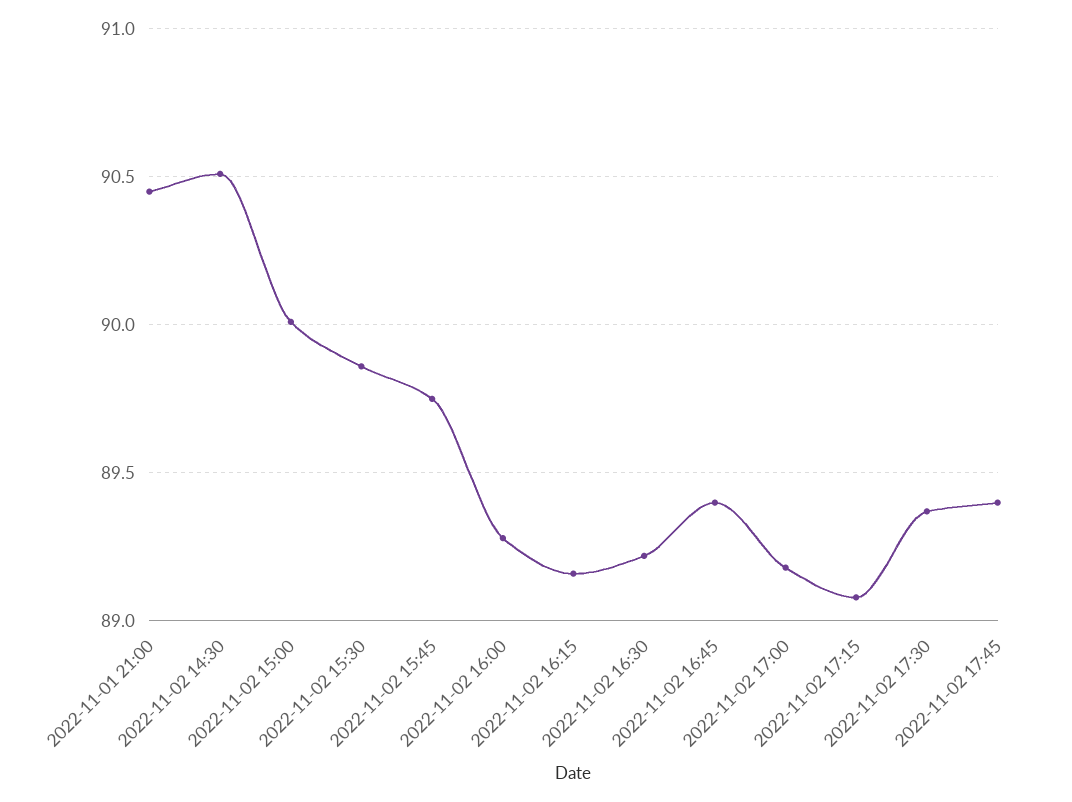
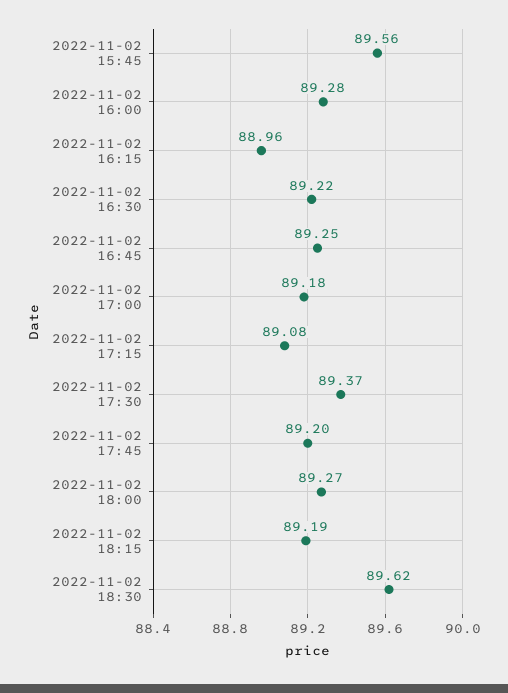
2022-11-01 21:00: 90.45 -> none
2022-11-02 14:30: 90.5 -> none
2022-11-02 15:00: 90 -> none
2022-11-02 15:30: 89.85 -> none
2022-11-02 15:45: 89.75 -> 89.56
2022-11-02 16:15: 89.15 -> 88.96
2022-11-02 16:45: 89.4 -> 89.25
2022-11-02 17:45: 89.4 -> 89.2
2022-11-02 18:00: none -> 89.27
2022-11-02 18:15: none -> 89.19
2022-11-02 18:30: none -> 89.62

